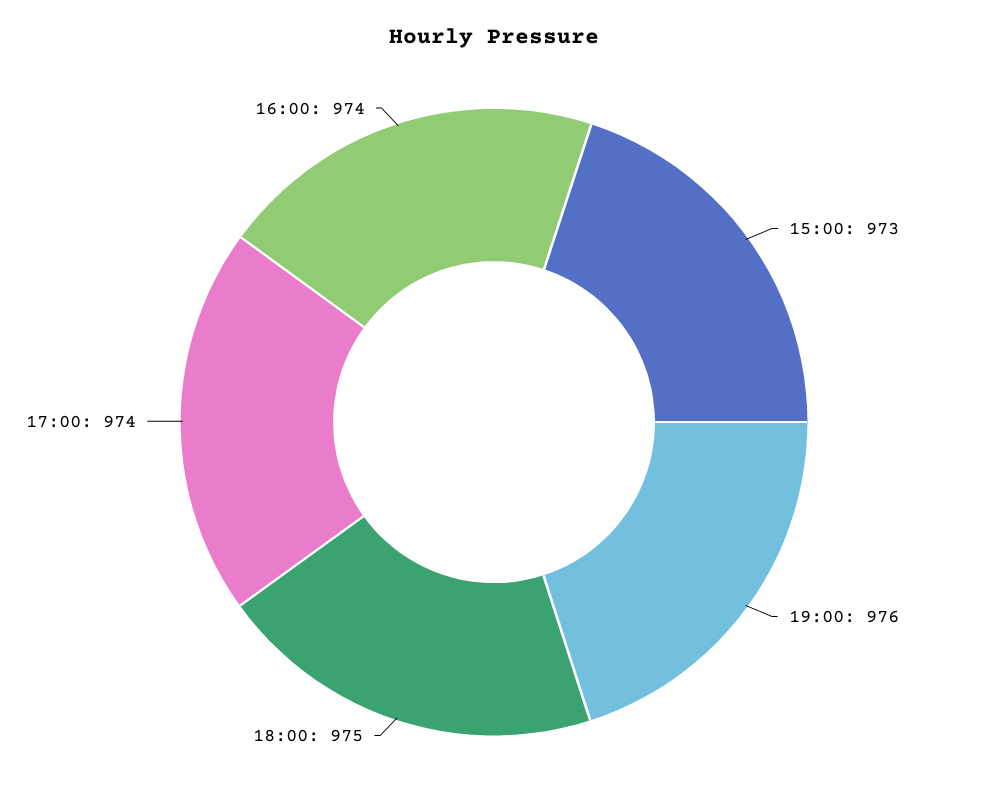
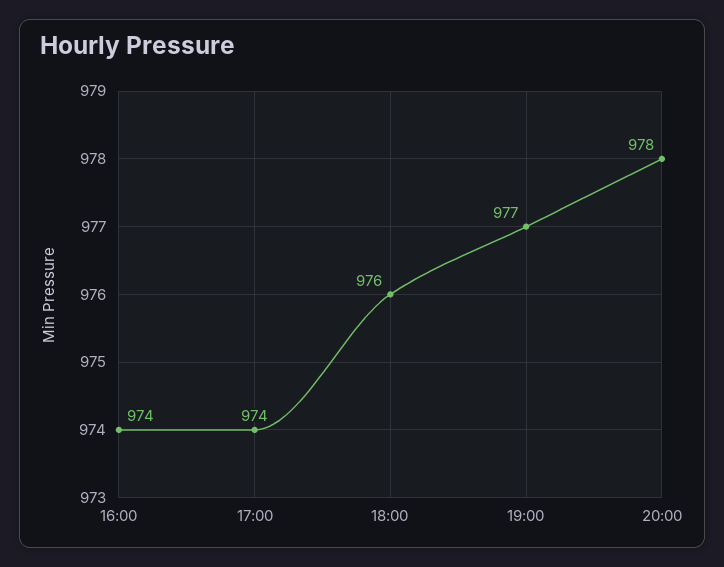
15:00: 973 -> none
19:00: 976 -> 977
18:00: 975 -> 976
20:00: none -> 978

